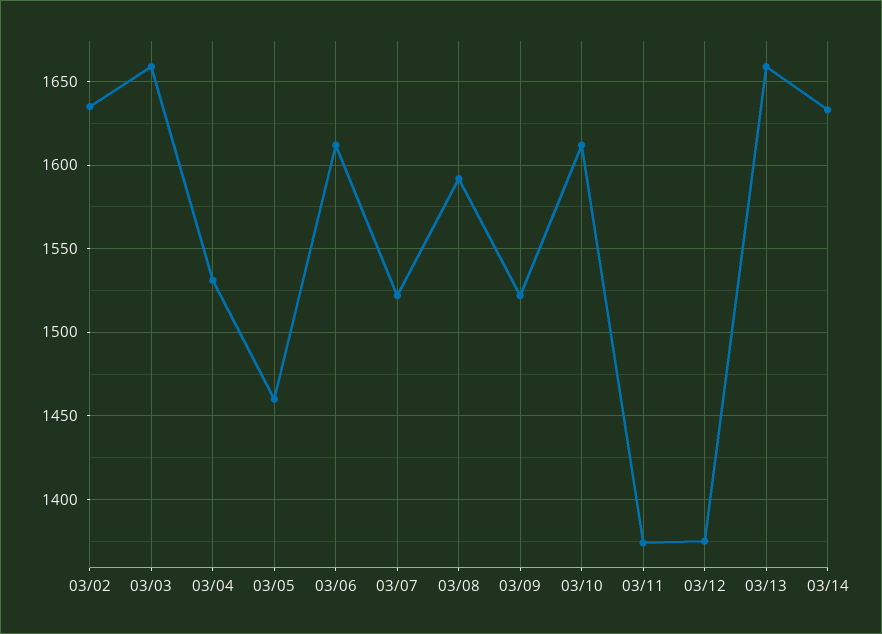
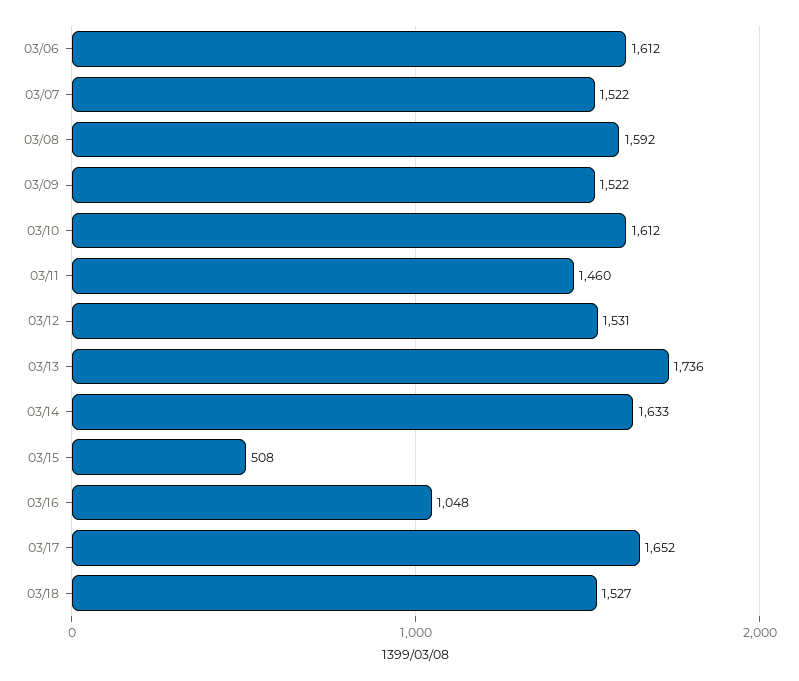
03/02: 1635 -> none
03/03: 1660 -> none
03/04: 1530 -> none
03/05: 1460 -> none
03/11: 1375 -> 1460
03/12: 1375 -> 1531
03/13: 1660 -> 1736
03/15: none -> 508
03/16: none -> 1048
03/17: none -> 1652
03/18: none -> 1527

